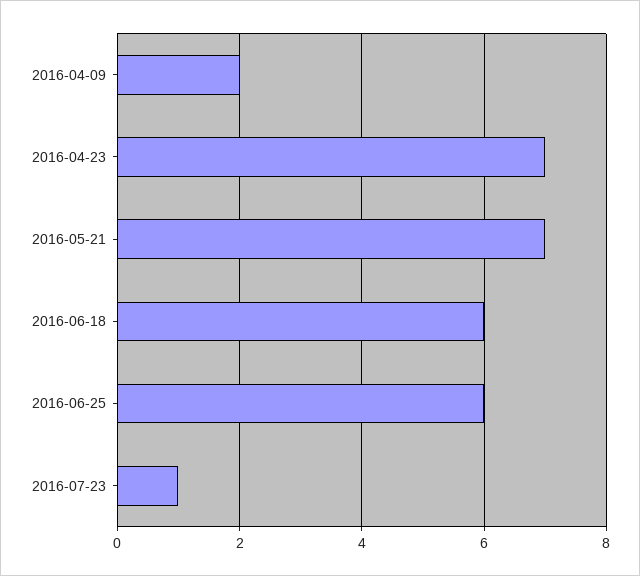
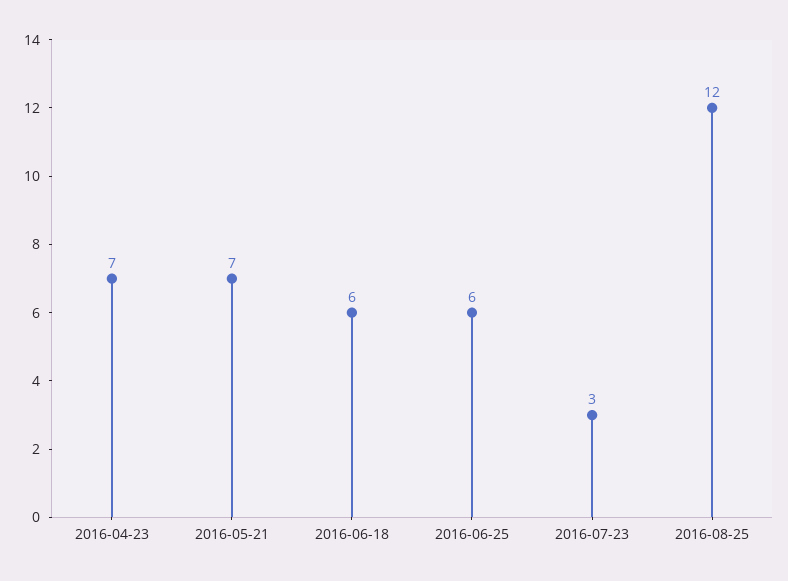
2016-04-09: 2 -> none
2016-07-23: 1 -> 3
2016-08-25: none -> 12

